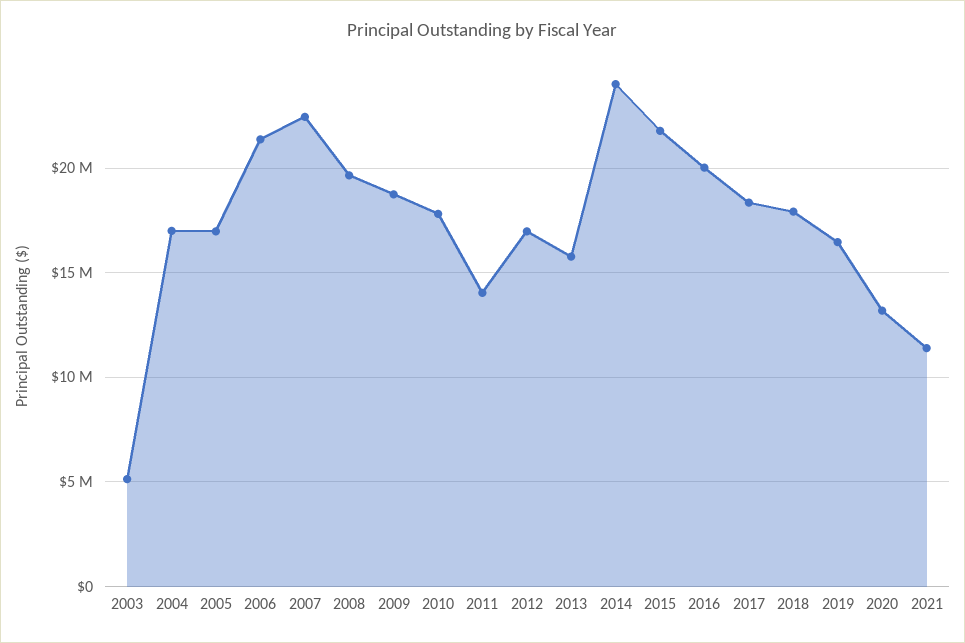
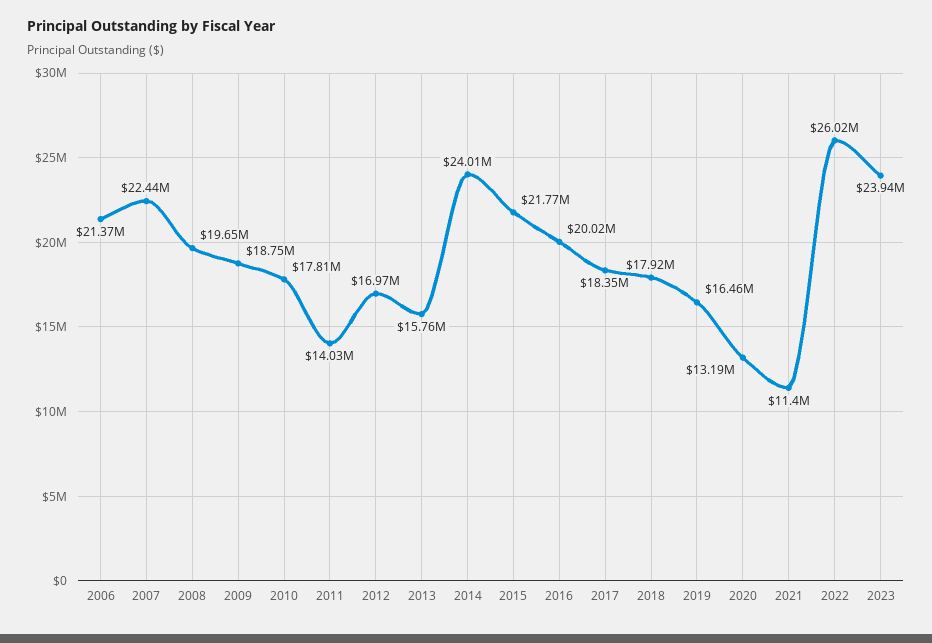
2003: 5000000 -> none
2004: 17000000 -> none
2005: 17000000 -> none
2022: none -> 26020000
2023: none -> 23940000

